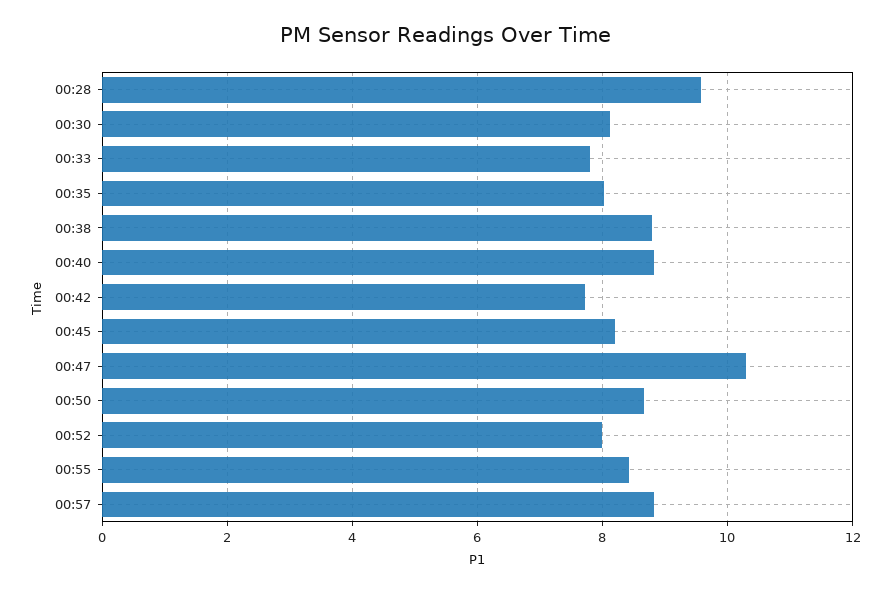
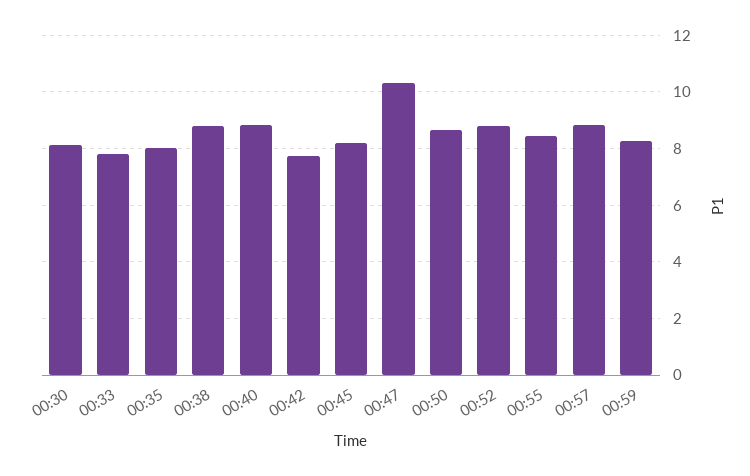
00:28: 9.6 -> none
00:52: 8 -> 8.75
00:59: none -> 8.25

